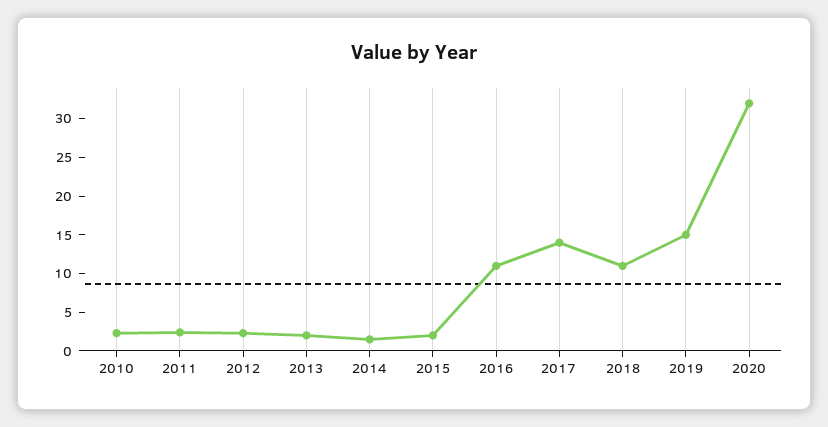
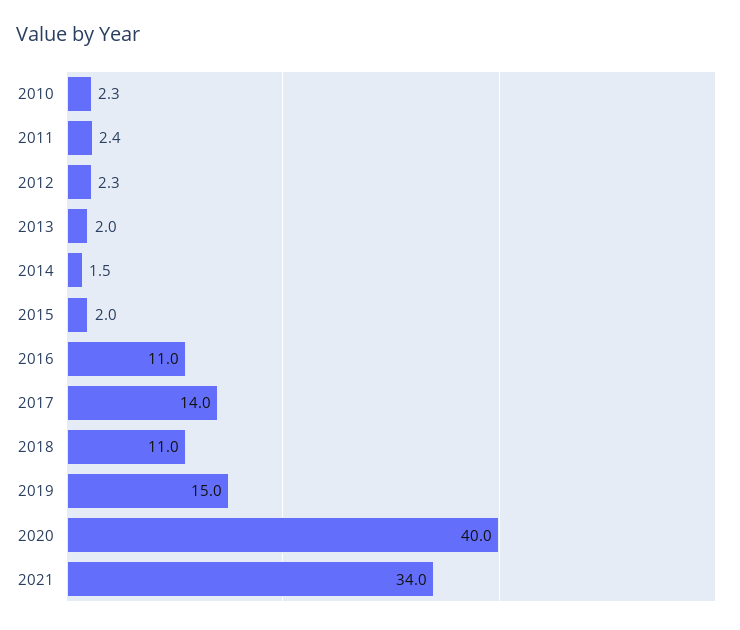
2020: 32.5 -> 40
2021: none -> 34

